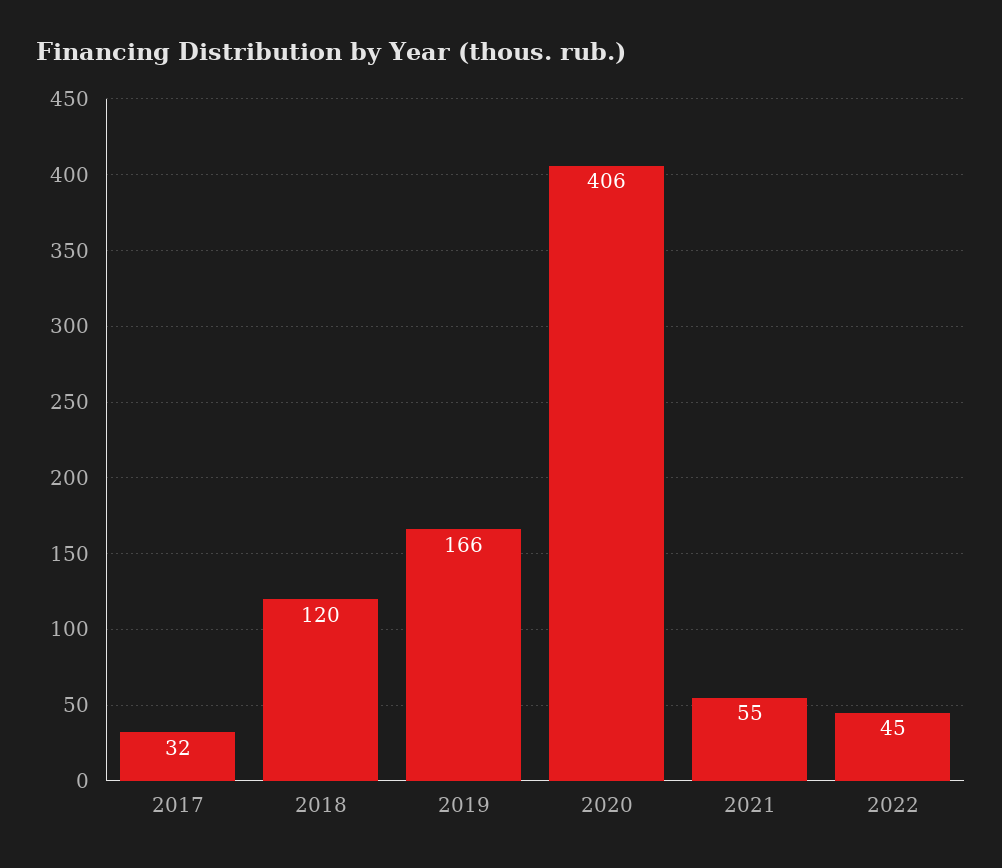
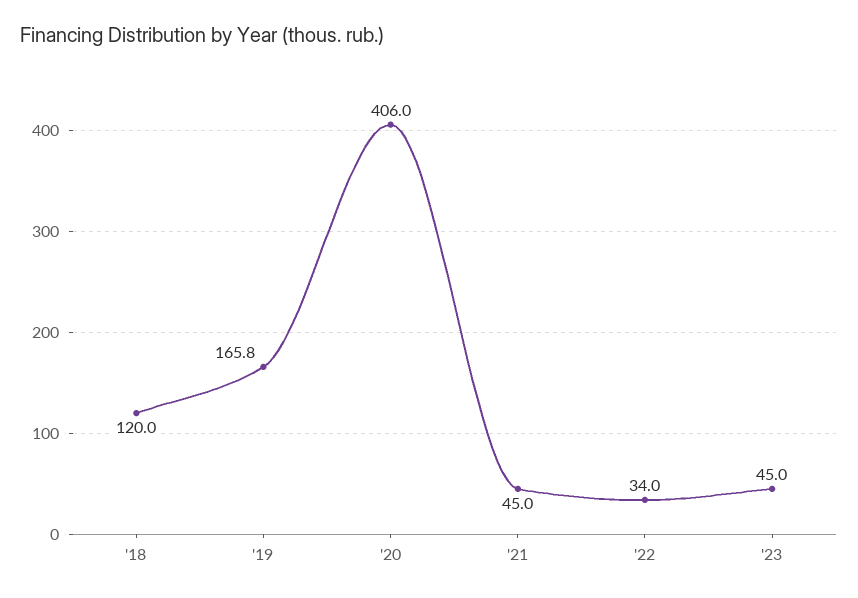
2017: 32 -> none
2021: 55 -> 45
2022: 45 -> 34
'23: none -> 45

